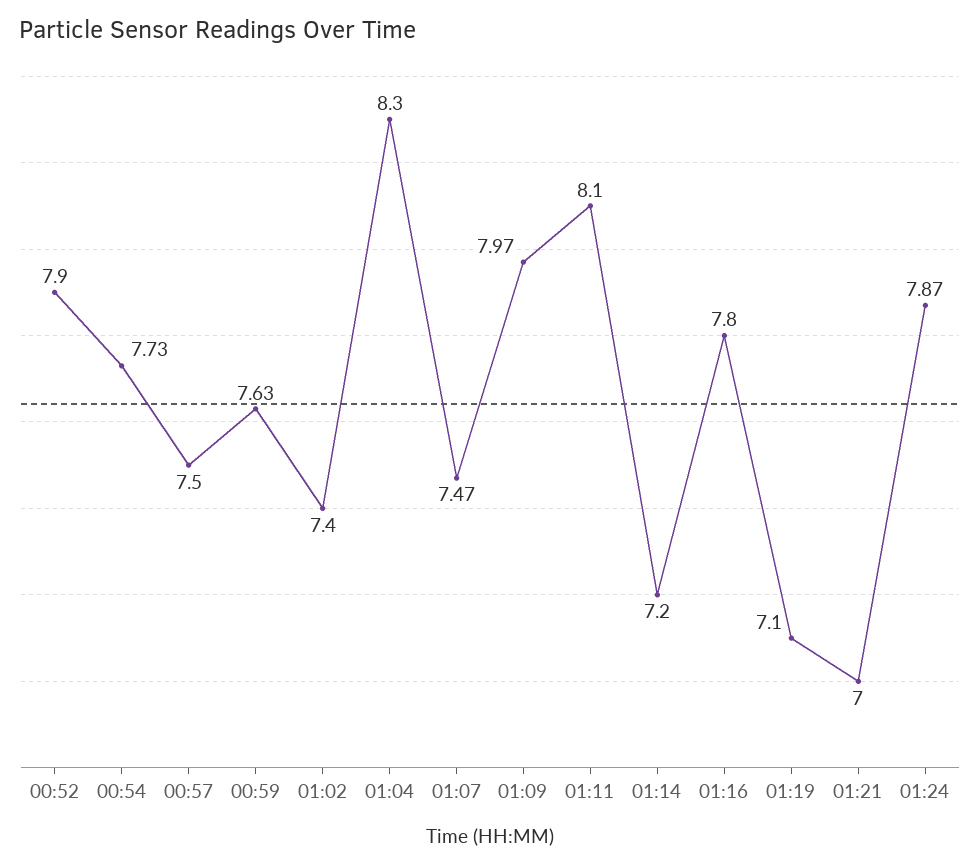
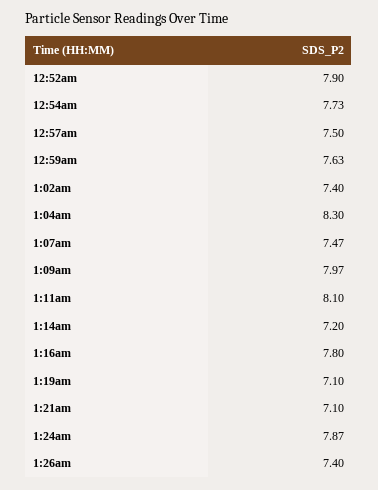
01:21: 7 -> 7.1
1:26am: none -> 7.4

